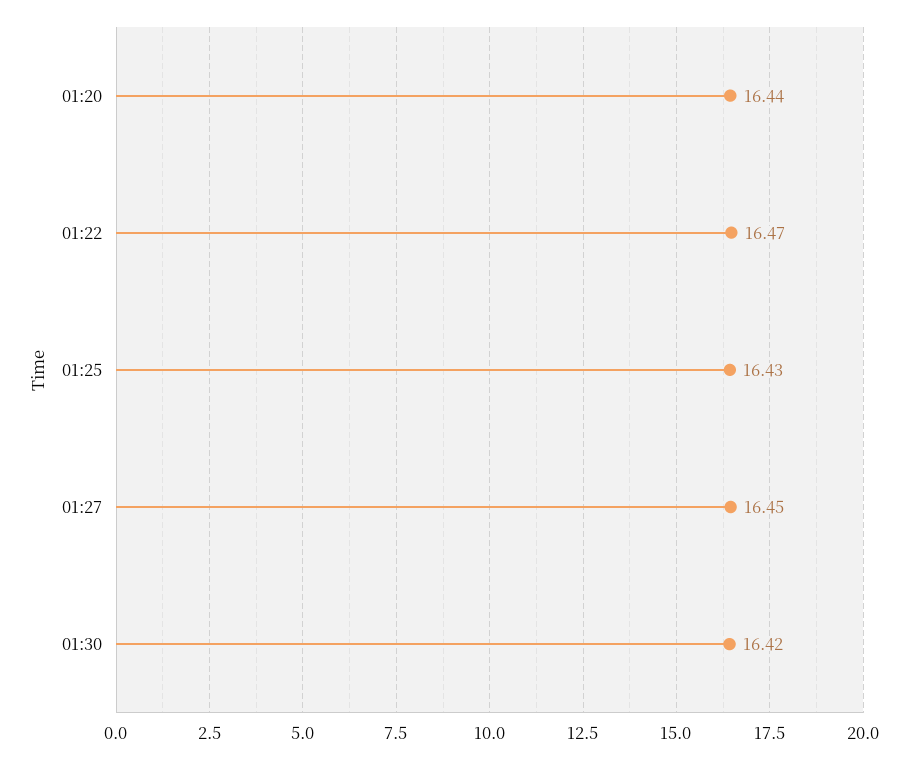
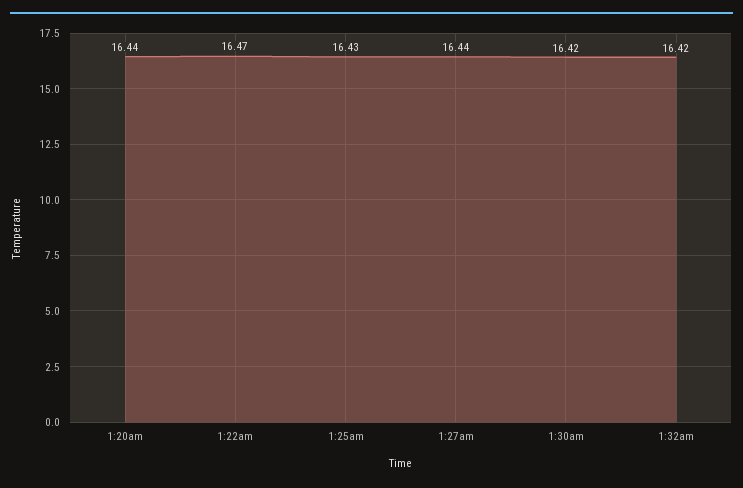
01:27: 16.45 -> 16.44
1:32am: none -> 16.42

